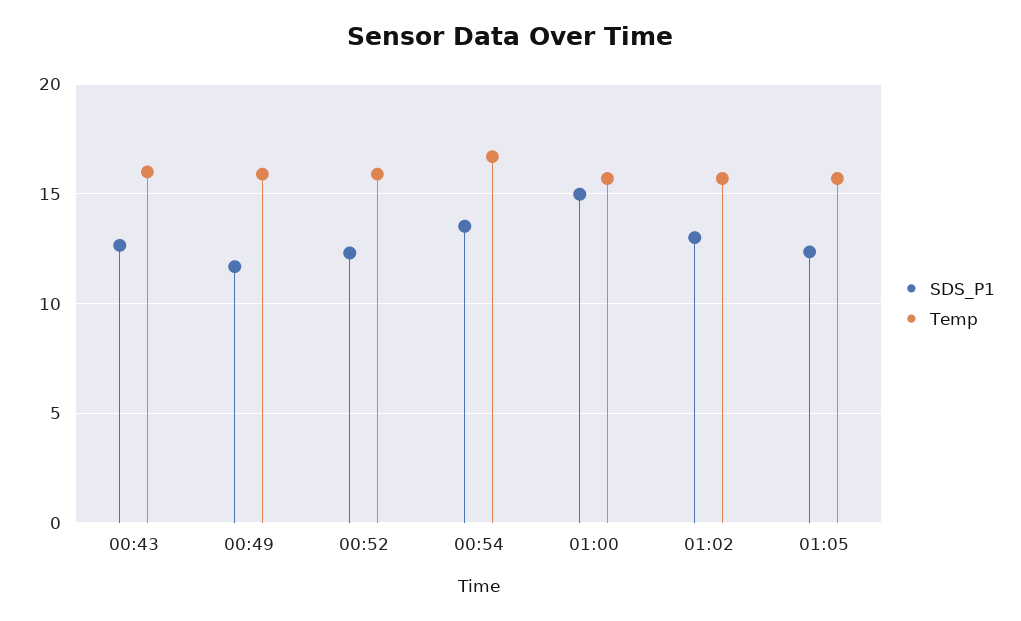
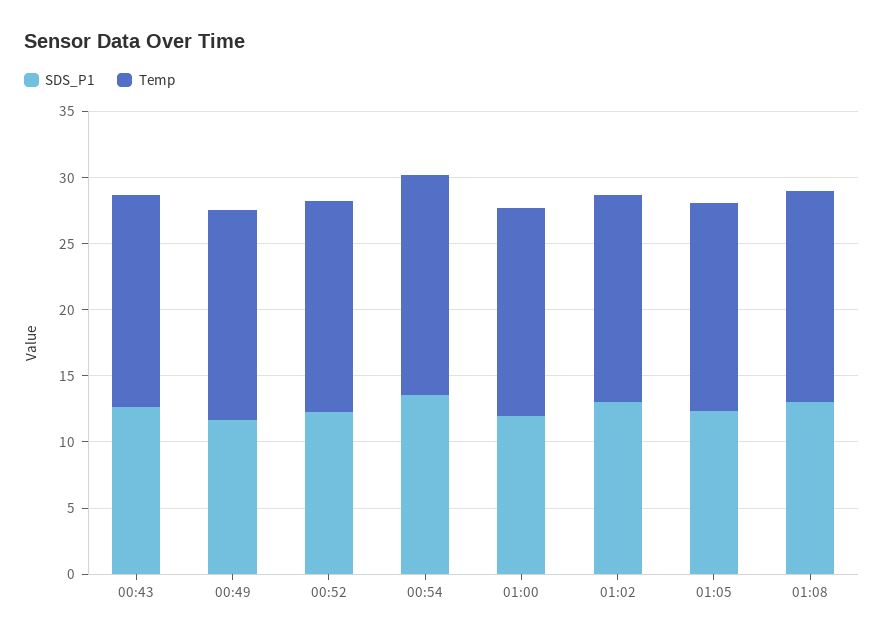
SDS_P1, 01:00: 15 -> 12
SDS_P1, 01:08: none -> 13
Temp, 01:08: none -> 16

